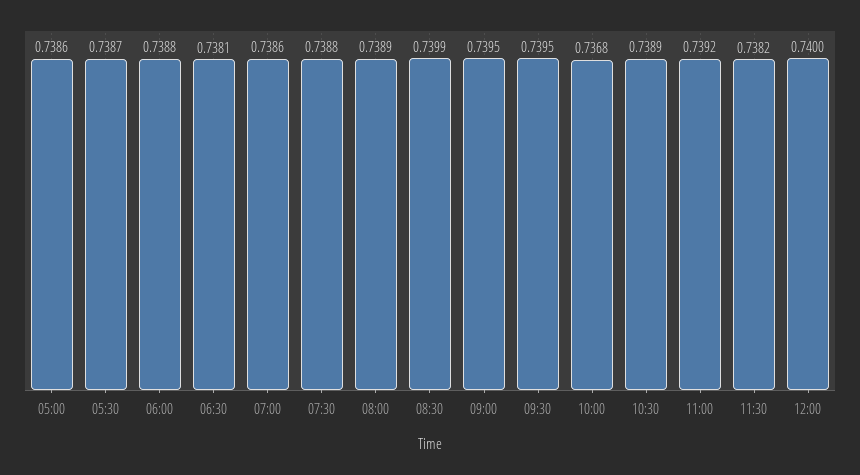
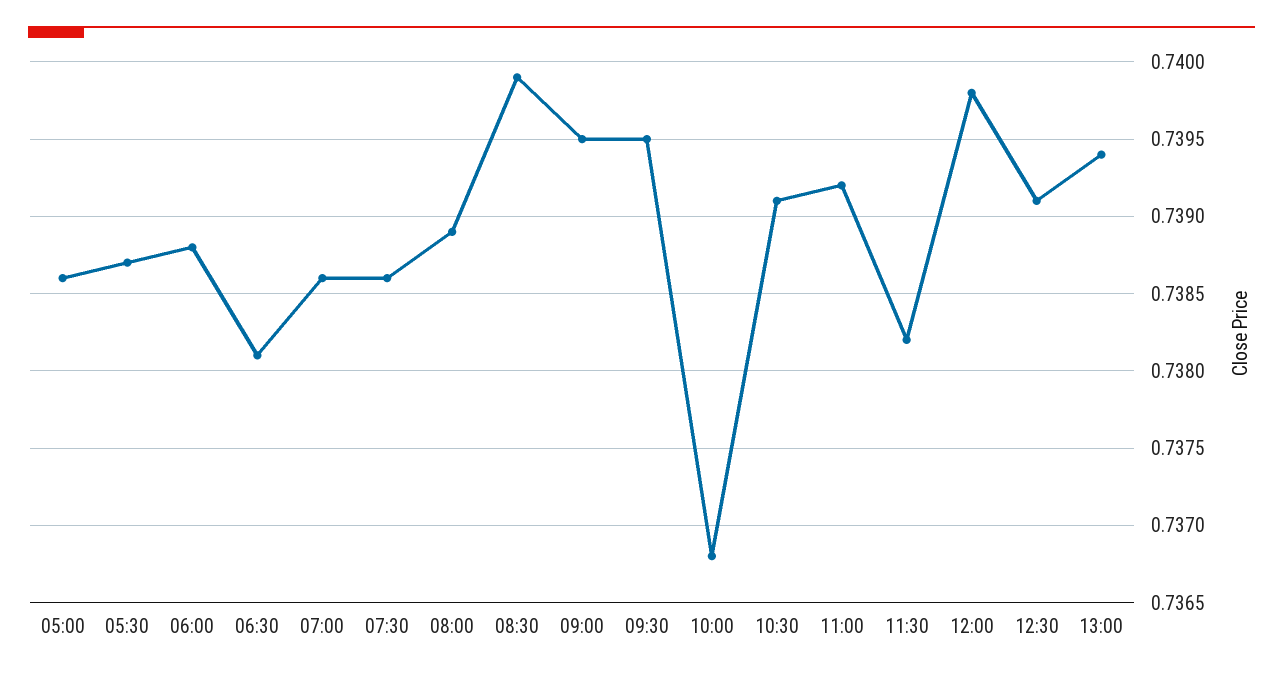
07:30: 0.7388 -> 0.7386
10:30: 0.7389 -> 0.7391
12:00: 0.74 -> 0.7398
12:30: none -> 0.7391
13:00: none -> 0.7394

